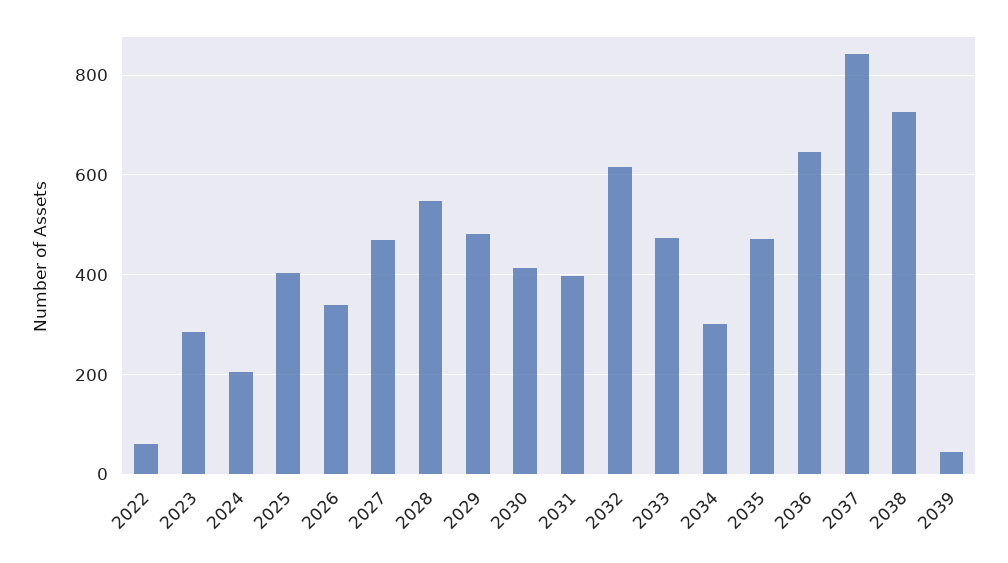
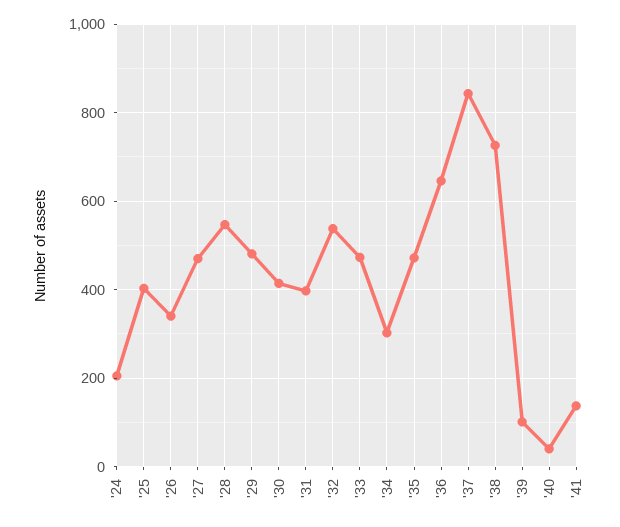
2022: 60 -> none
2023: 280 -> none
2032: 620 -> 540
2039: 40 -> 100
'40: none -> 40
'41: none -> 140

